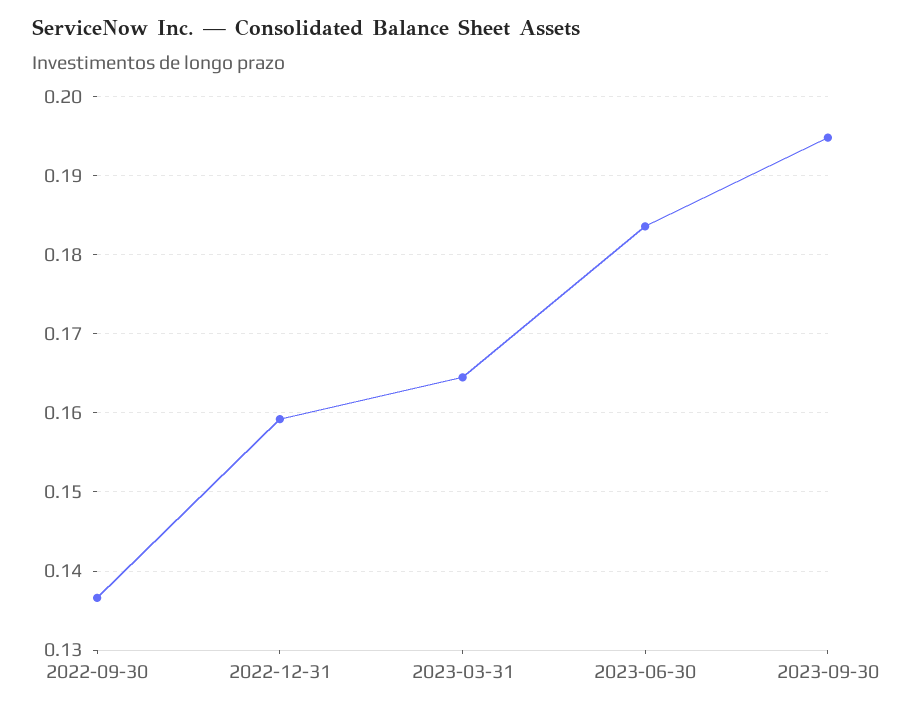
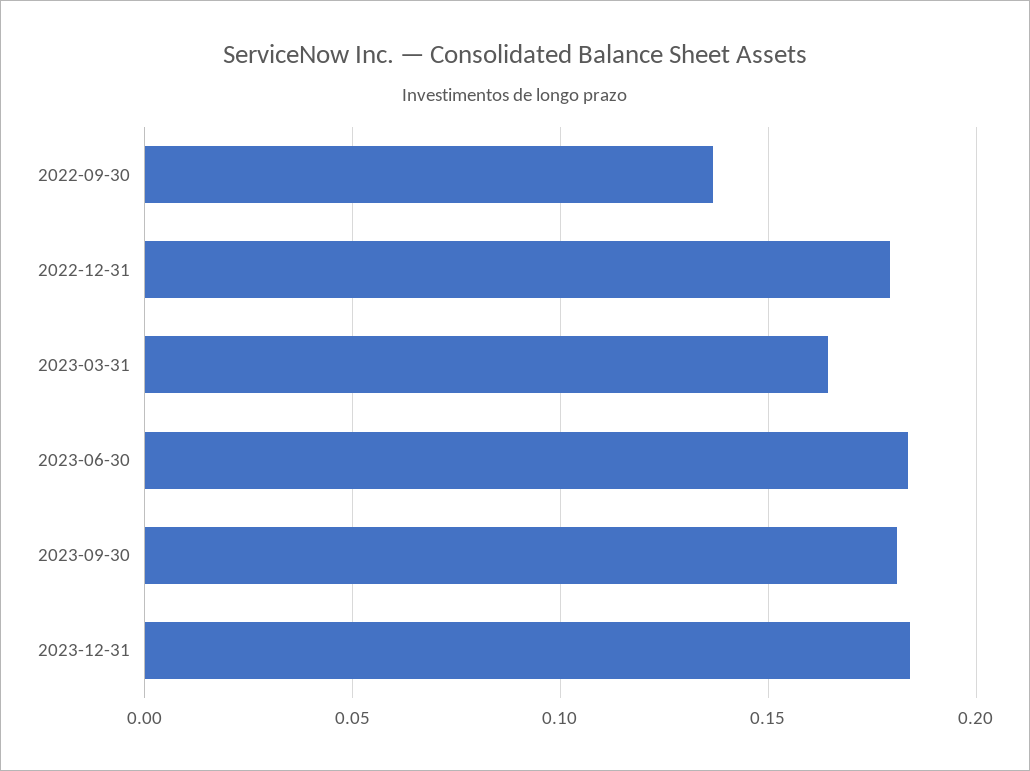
2022-12-31: 0.159 -> 0.18
2023-09-30: 0.195 -> 0.18
2023-12-31: none -> 0.185

